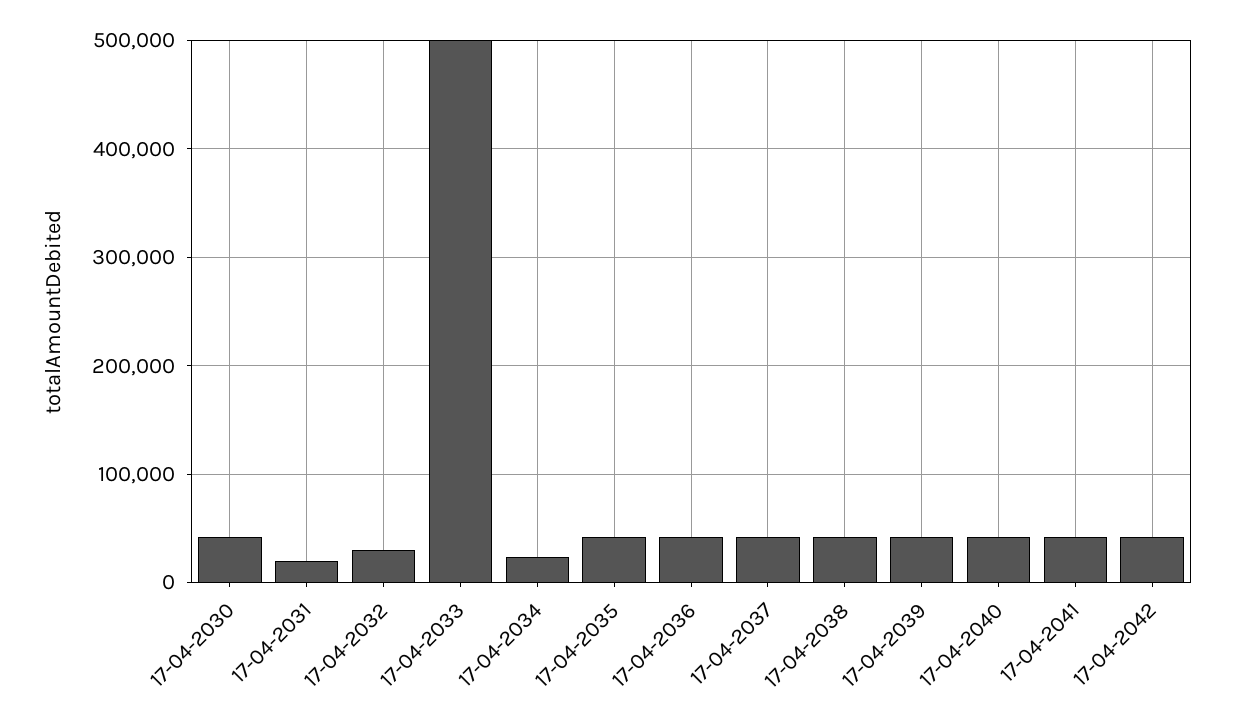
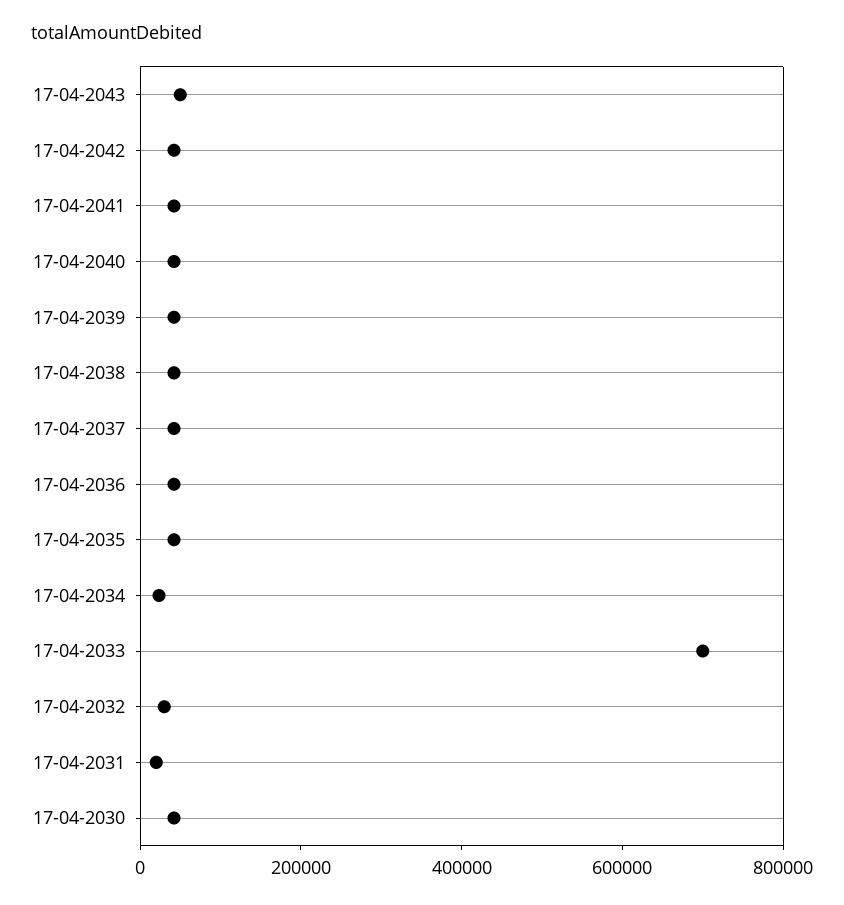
17-04-2033: 500000 -> 700000
17-04-2043: none -> 50000

